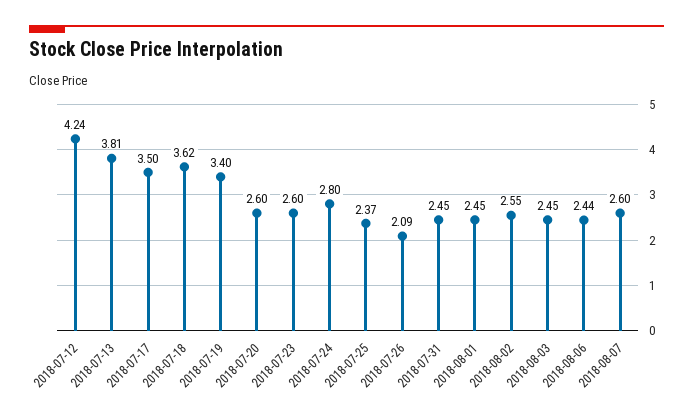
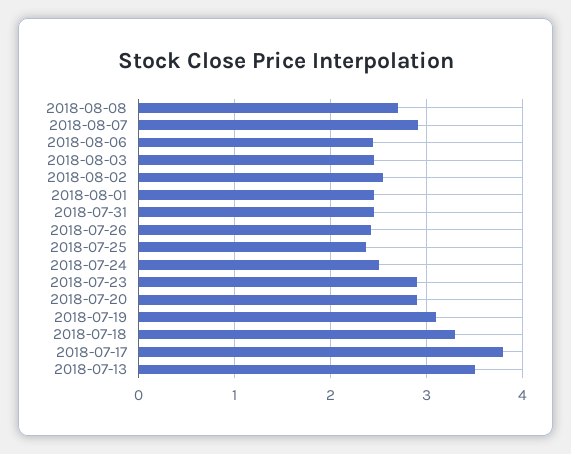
2018-07-12: 4.24 -> none
2018-07-13: 3.81 -> 3.5
2018-07-17: 3.5 -> 3.8
2018-07-18: 3.62 -> 3.3
2018-07-19: 3.4 -> 3.1
2018-07-20: 2.6 -> 2.9
2018-07-23: 2.6 -> 2.9
2018-07-24: 2.8 -> 2.5
2018-07-26: 2.09 -> 2.4
2018-08-07: 2.6 -> 2.9
2018-08-08: none -> 2.7

